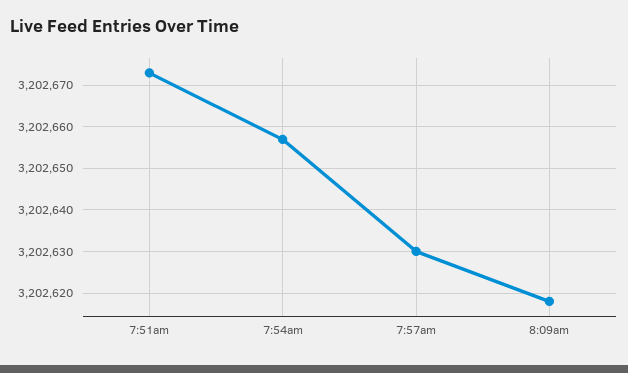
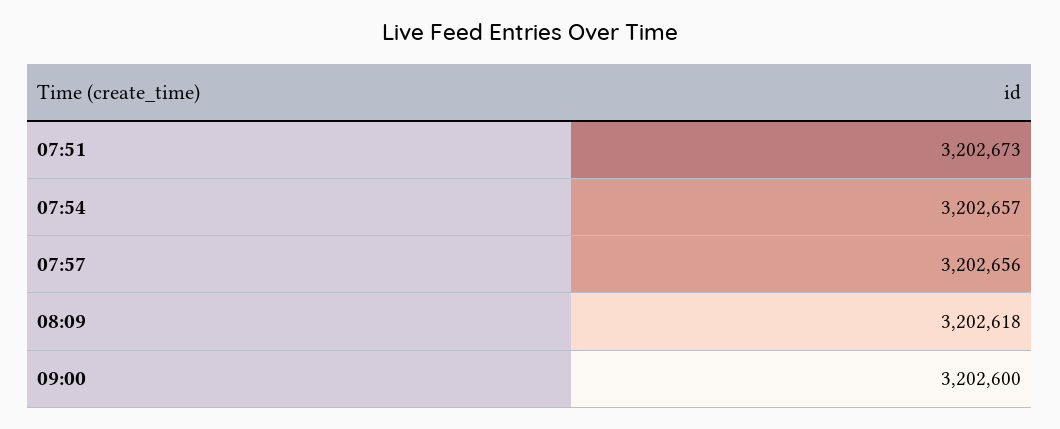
7:57am: 3202630 -> 3202656
09:00: none -> 3202600

